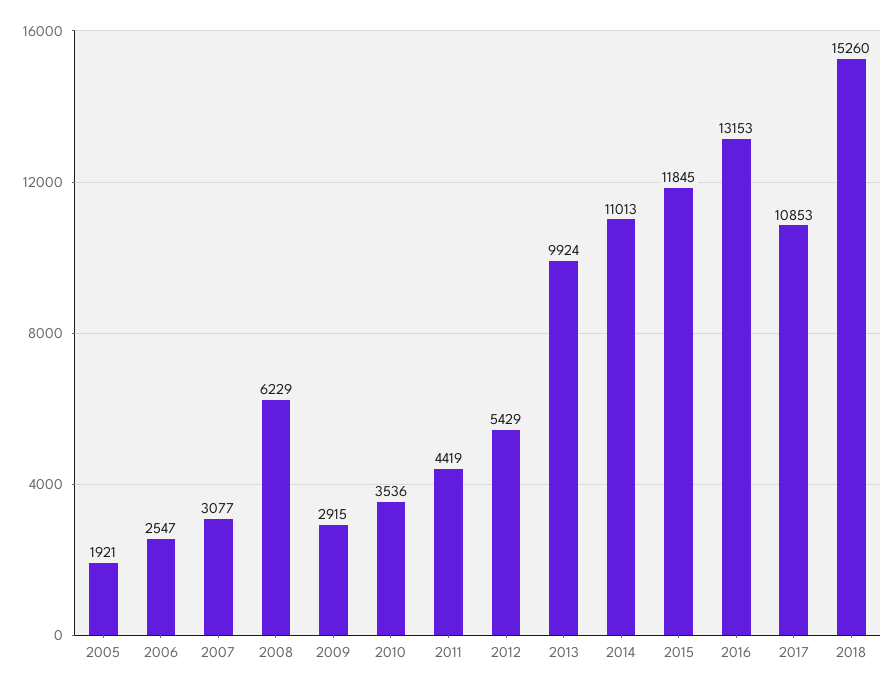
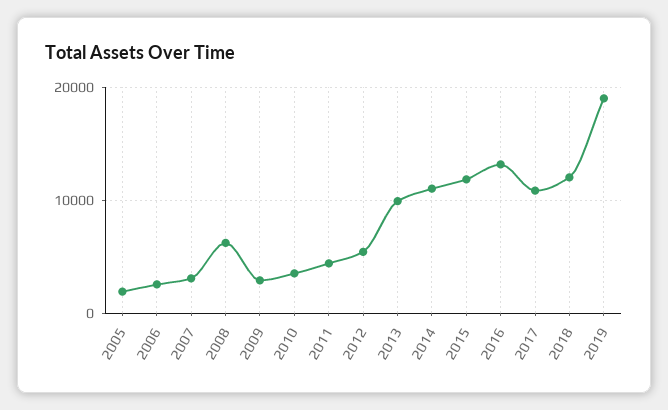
2018: 15260 -> 12000
2019: none -> 19000

